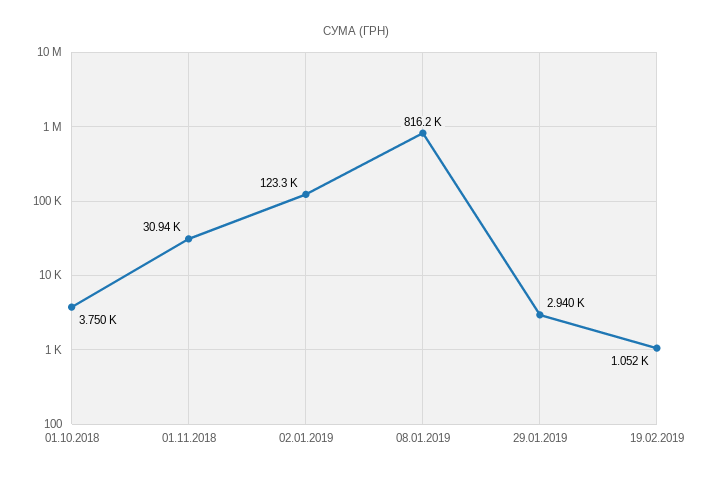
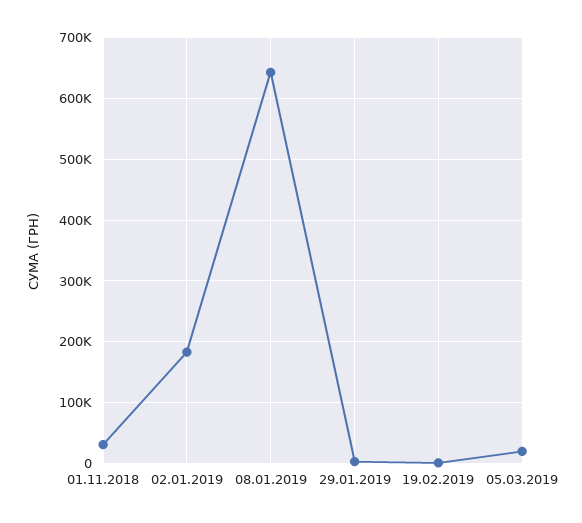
01.10.2018: 3750 -> none
02.01.2019: 123300 -> 180000
08.01.2019: 816200 -> 640000
05.03.2019: none -> 20000

